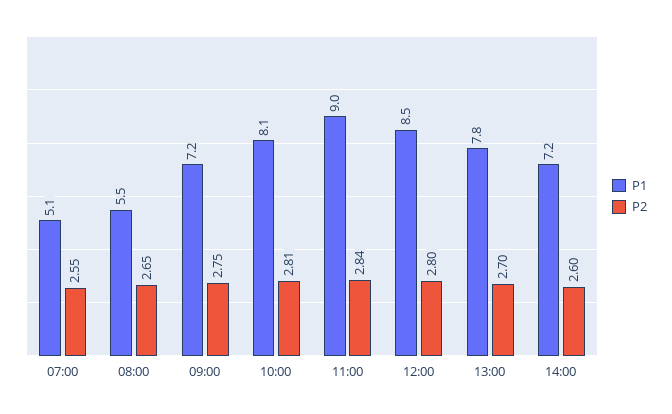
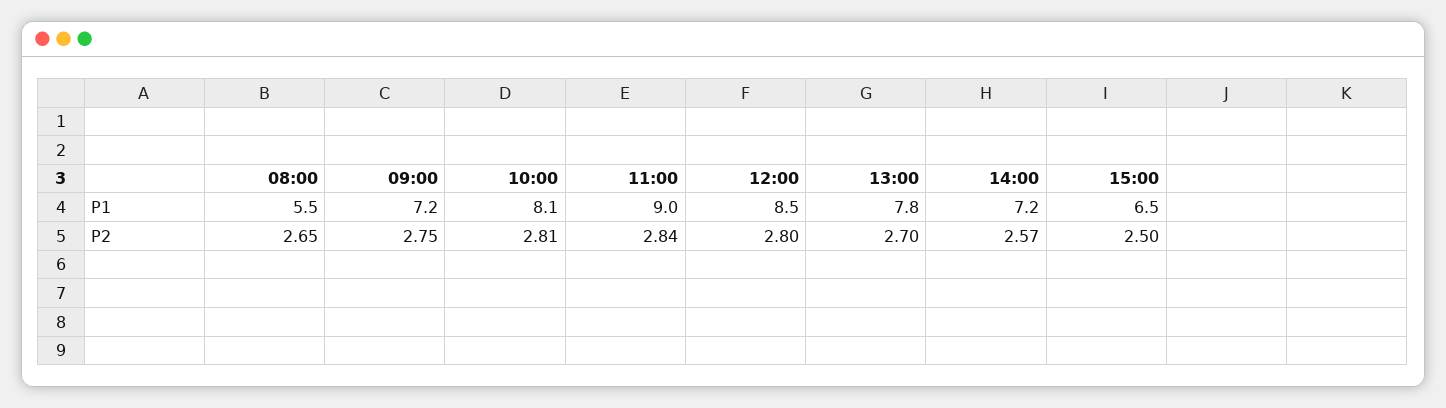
P1, 07:00: 5.1 -> none
P2, 07:00: 2.55 -> none
P2, 14:00: 2.6 -> 2.57
P1, 15:00: none -> 6.5
P2, 15:00: none -> 2.5

